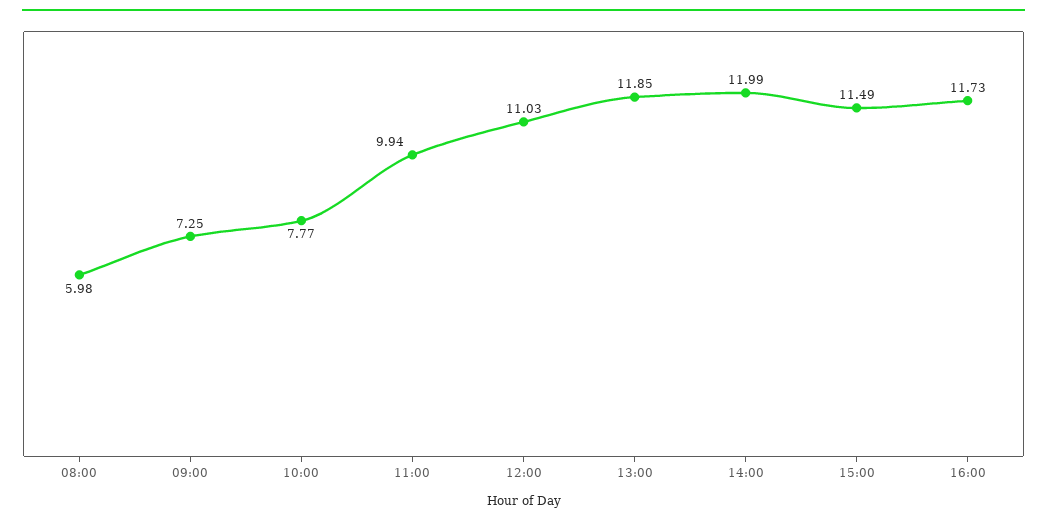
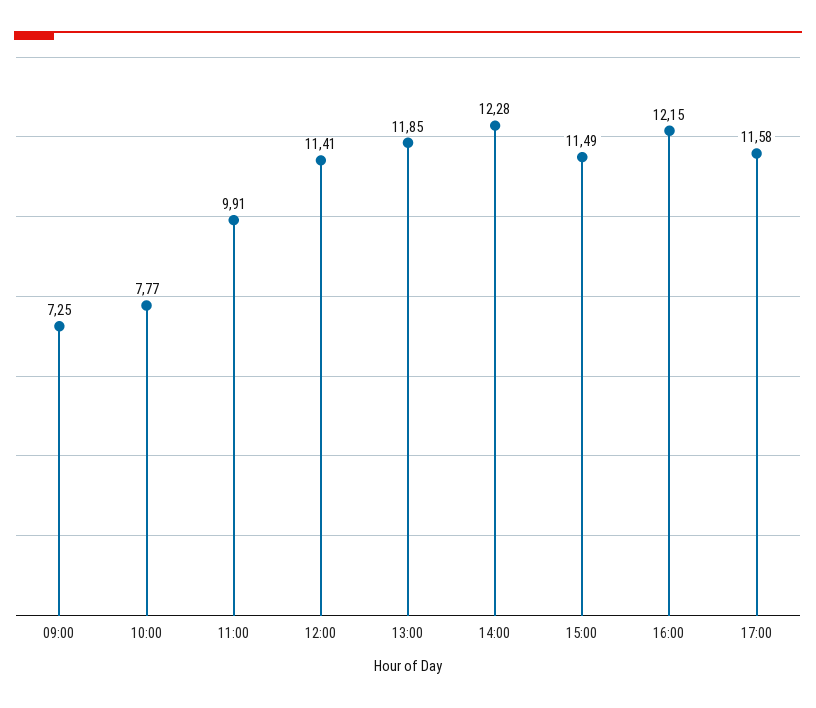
08:00: 5.98 -> none
11:00: 9.94 -> 9.91
12:00: 11.03 -> 11.41
14:00: 11.99 -> 12.28
16:00: 11.73 -> 12.15
17:00: none -> 11.58

